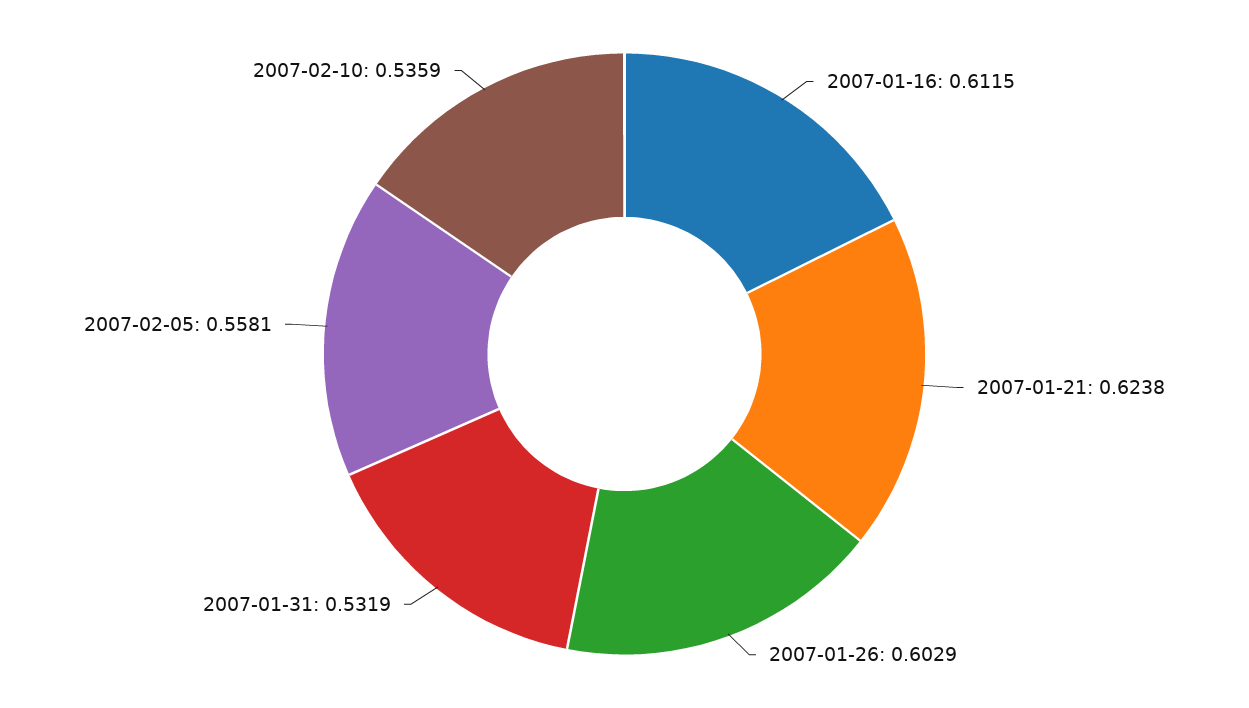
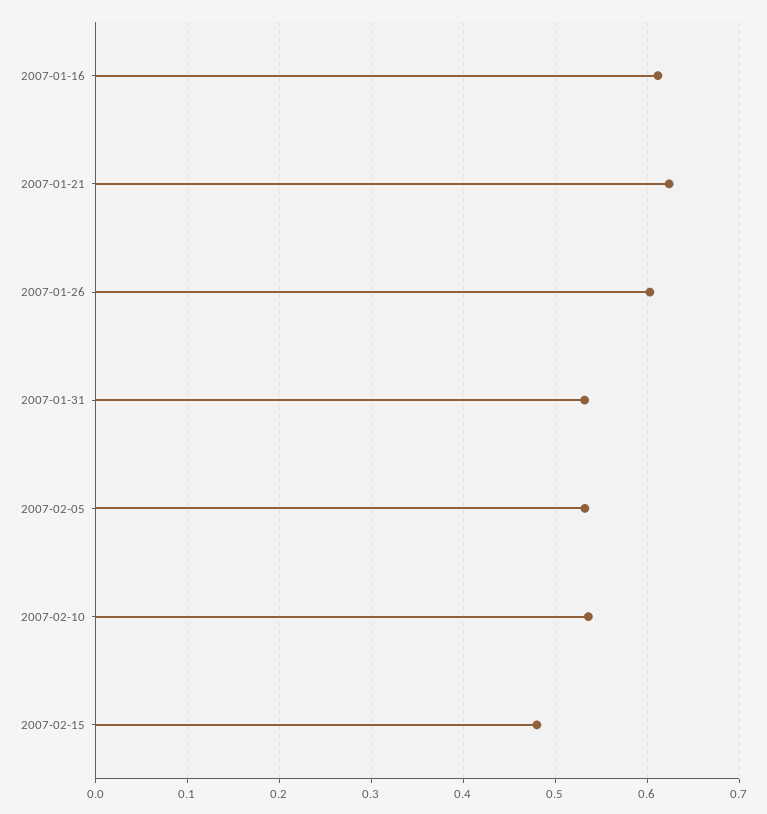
2007-02-05: 0.5581 -> 0.53
2007-02-15: none -> 0.48

